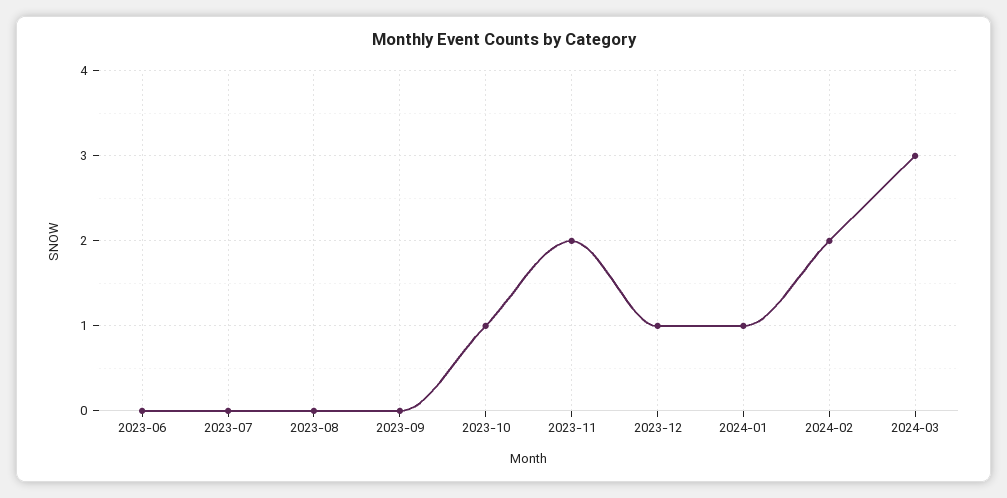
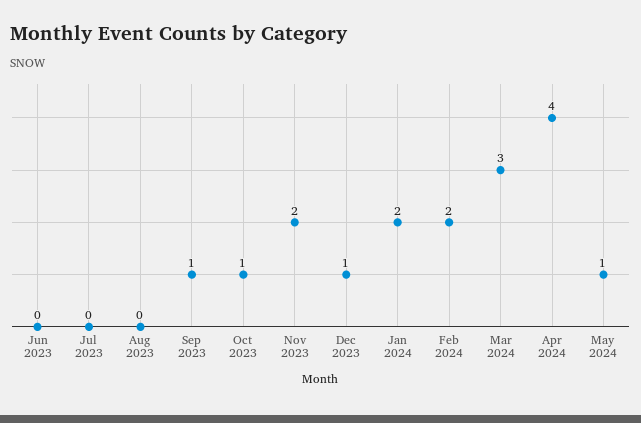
2023-09: 0 -> 1
2024-01: 1 -> 2
Apr 2024: none -> 4
May 2024: none -> 1

